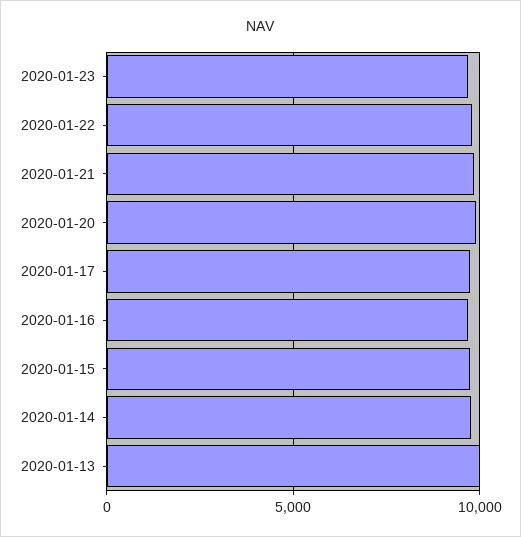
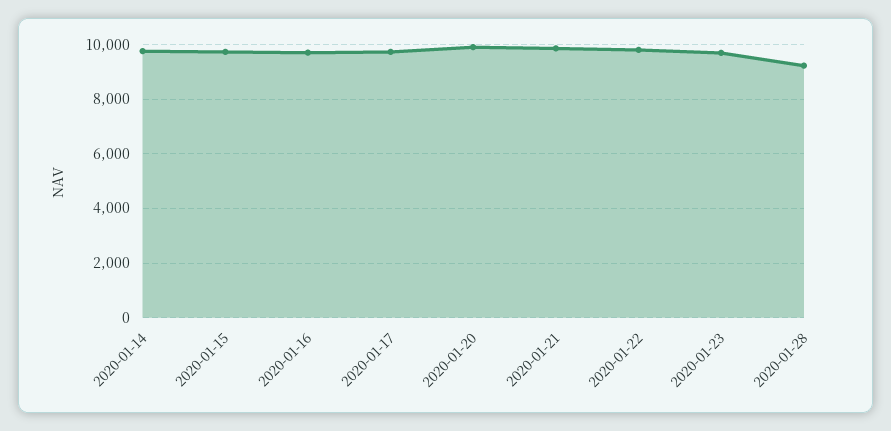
2020-01-13: 10000 -> none
2020-01-28: none -> 9250

